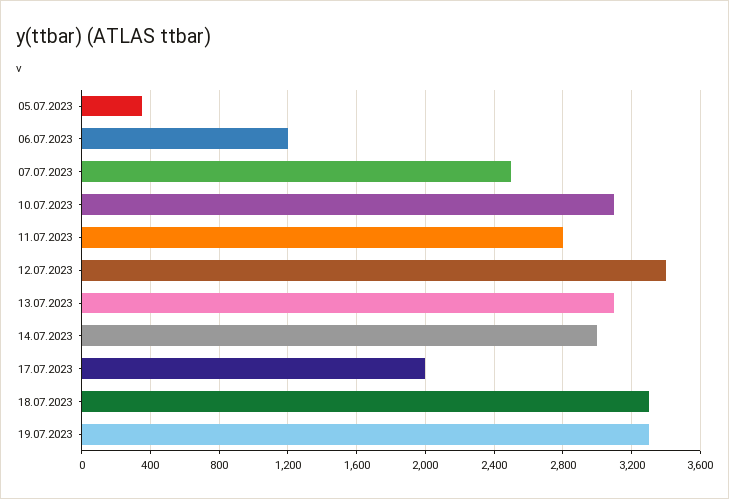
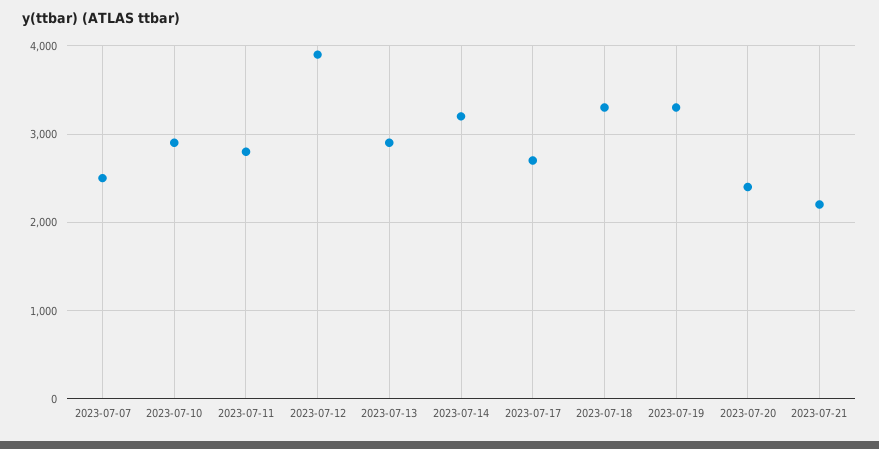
05.07.2023: 350 -> none
06.07.2023: 1200 -> none
10.07.2023: 3100 -> 2900
12.07.2023: 3400 -> 3900
13.07.2023: 3100 -> 2900
14.07.2023: 3000 -> 3200
17.07.2023: 2000 -> 2700
2023-07-20: none -> 2400
2023-07-21: none -> 2200

